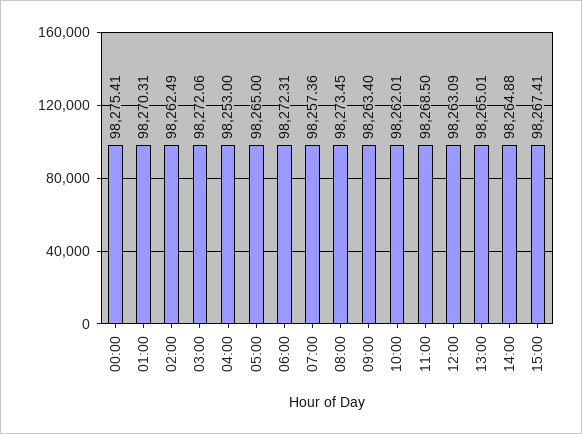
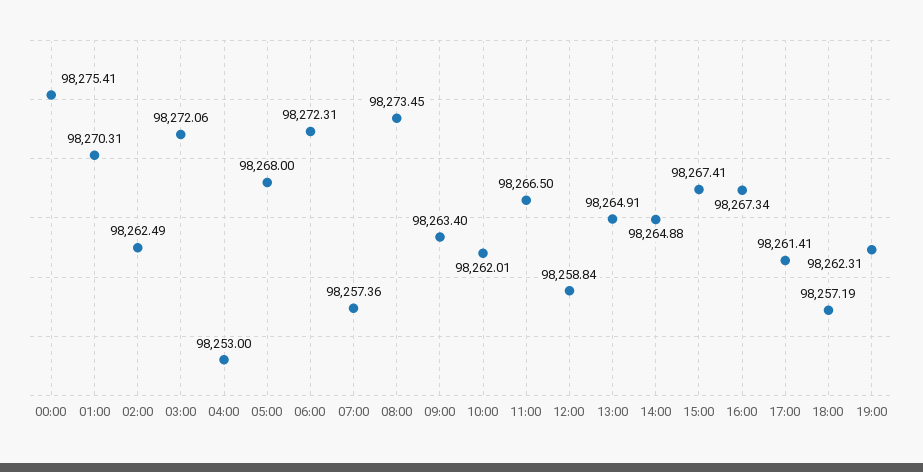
05:00: 98265 -> 98268
11:00: 98268.5 -> 98266.5
12:00: 98263.09 -> 98258.84
13:00: 98265.01 -> 98264.91
16:00: none -> 98267.34
17:00: none -> 98261.41
18:00: none -> 98257.19
19:00: none -> 98262.31

